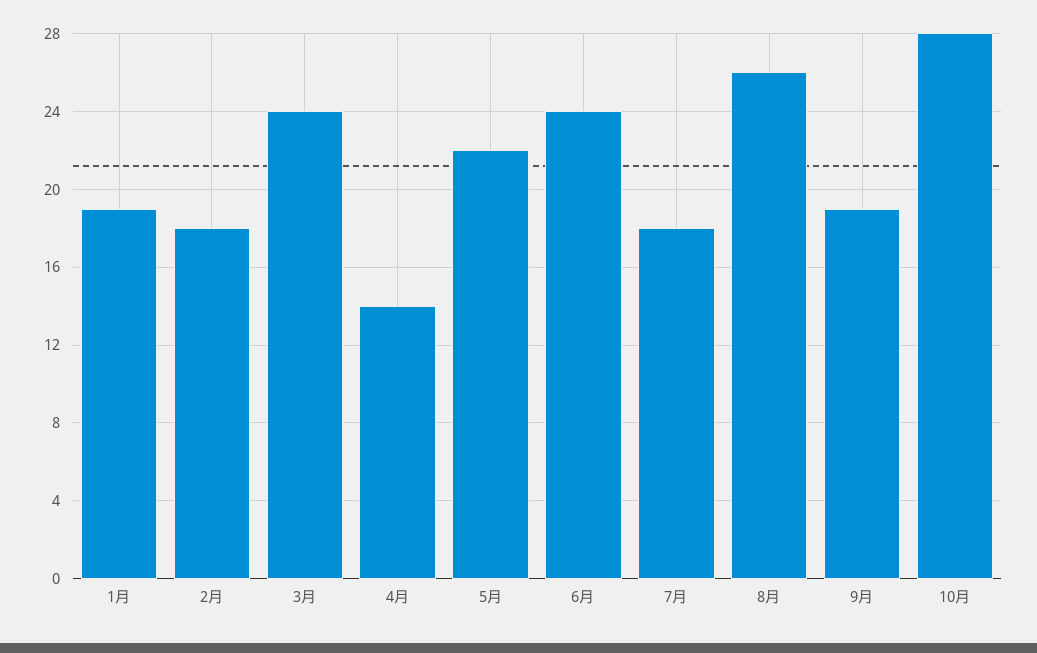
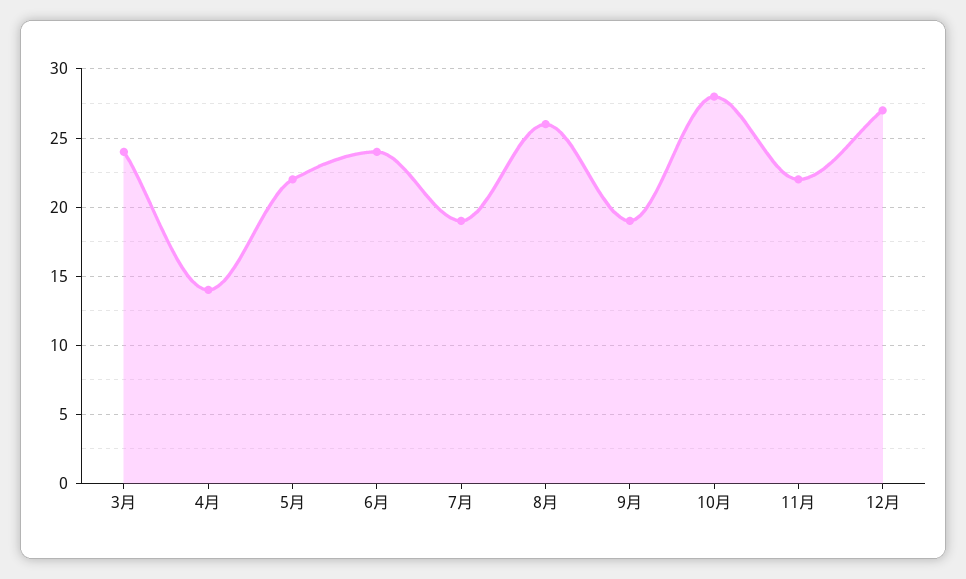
1月: 19 -> none
2月: 18 -> none
7月: 18 -> 19
11月: none -> 22
12月: none -> 27

